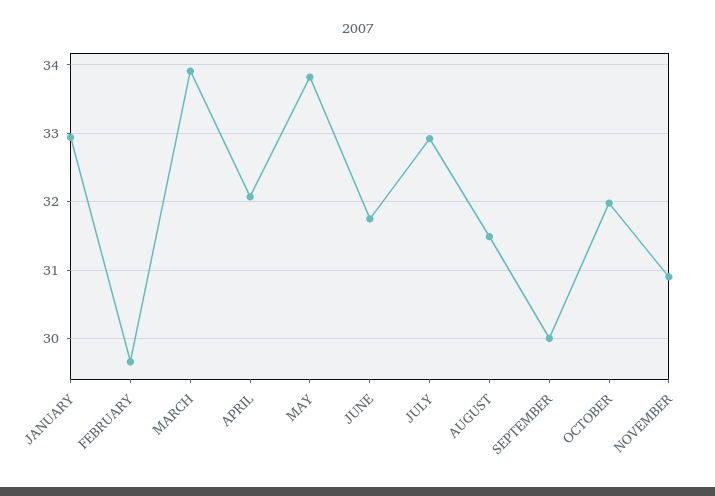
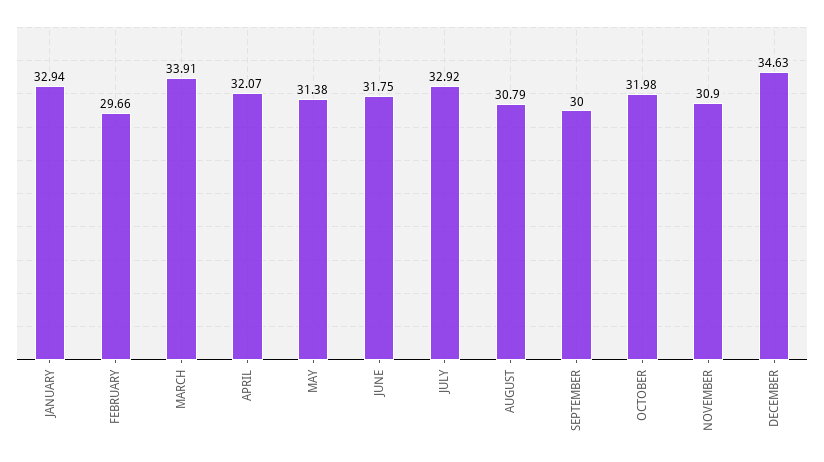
MAY: 33.8 -> 31.38
AUGUST: 31.5 -> 30.79
DECEMBER: none -> 34.63

